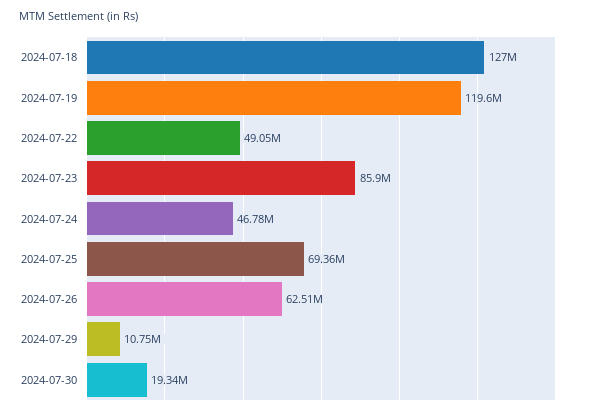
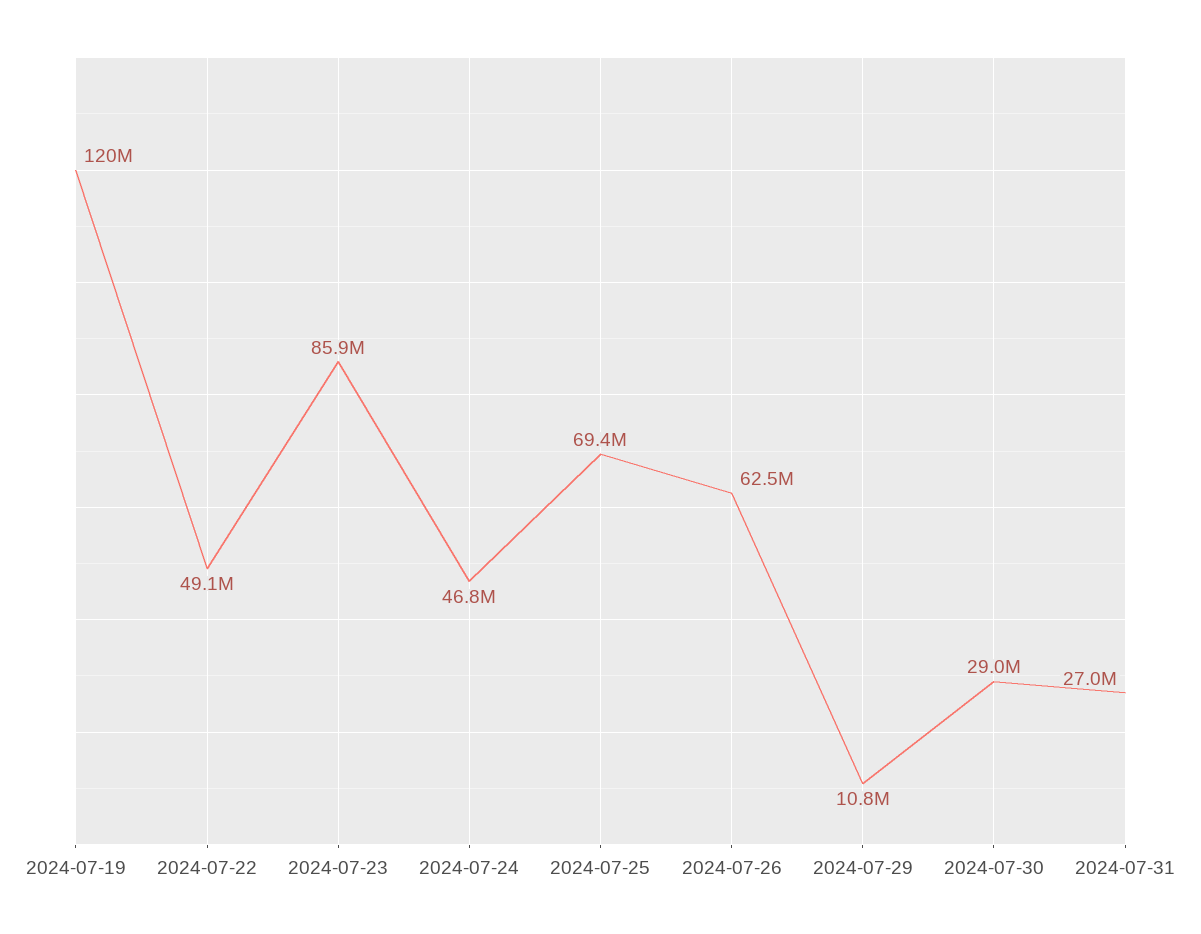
2024-07-18: 127000000 -> none
2024-07-30: 19340000 -> 29000000
2024-07-31: none -> 27000000

